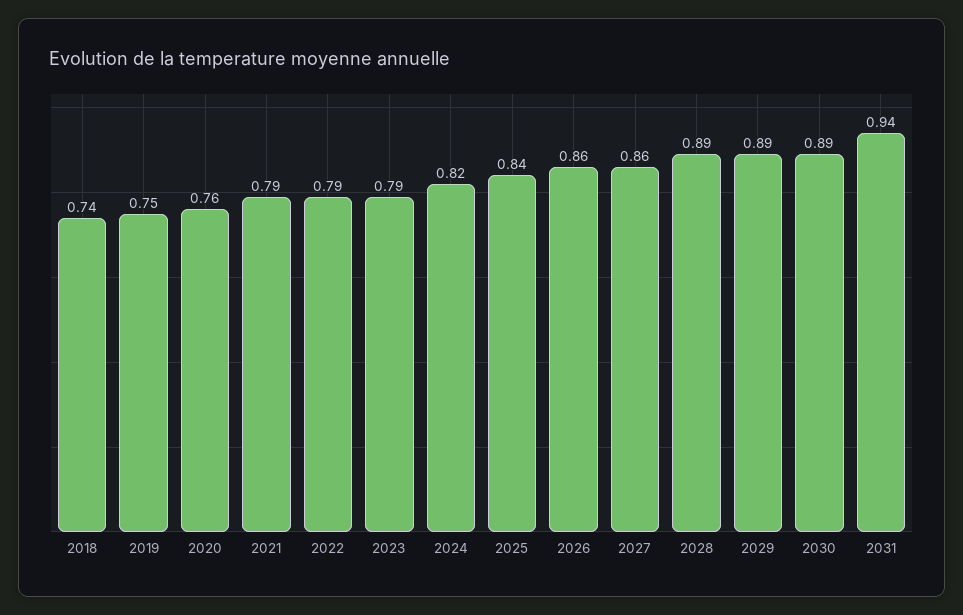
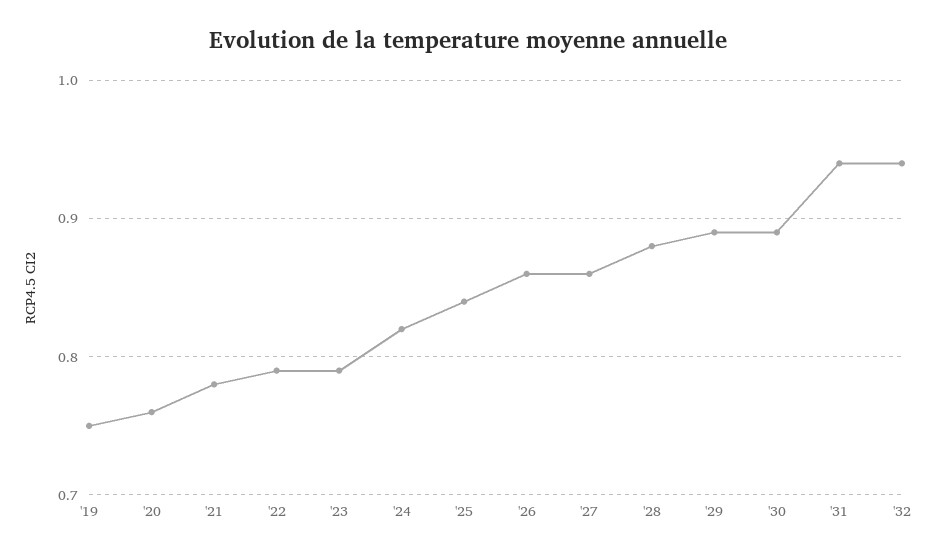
2018: 0.74 -> none
2021: 0.79 -> 0.78
2028: 0.89 -> 0.88
'32: none -> 0.94

